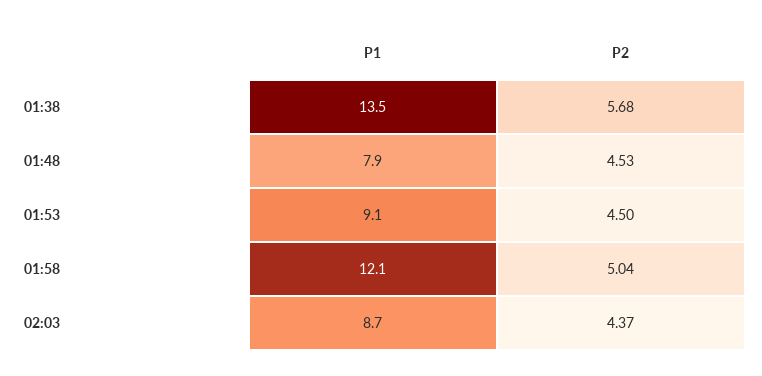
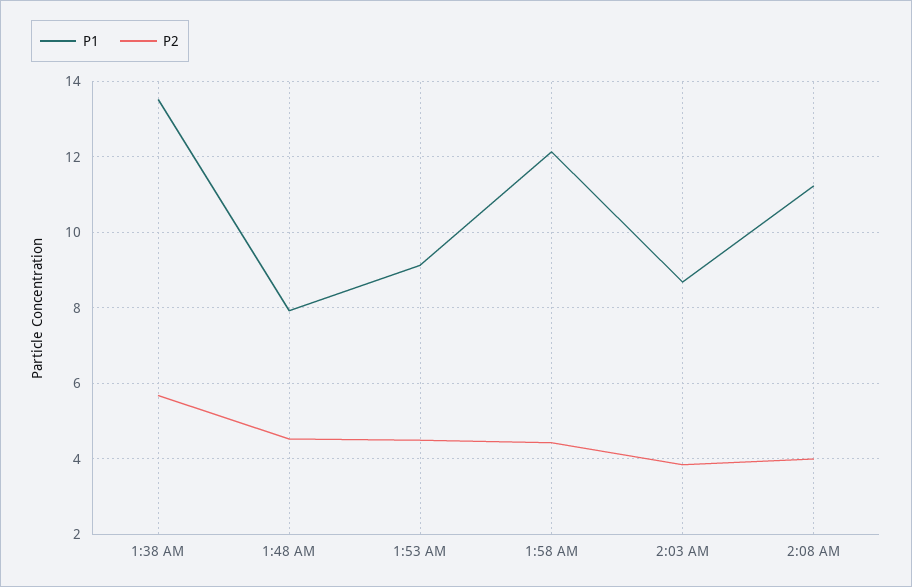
P2, 01:58: 5.04 -> 4.4
P2, 02:03: 4.37 -> 3.8
P1, 2:08 AM: none -> 11.2
P2, 2:08 AM: none -> 4

